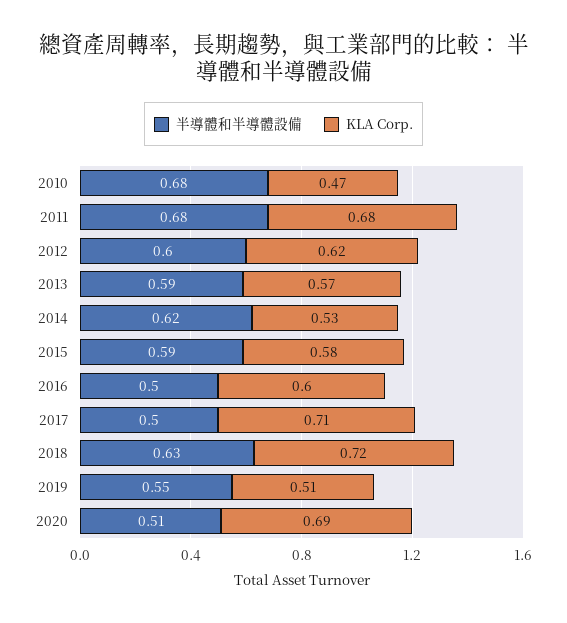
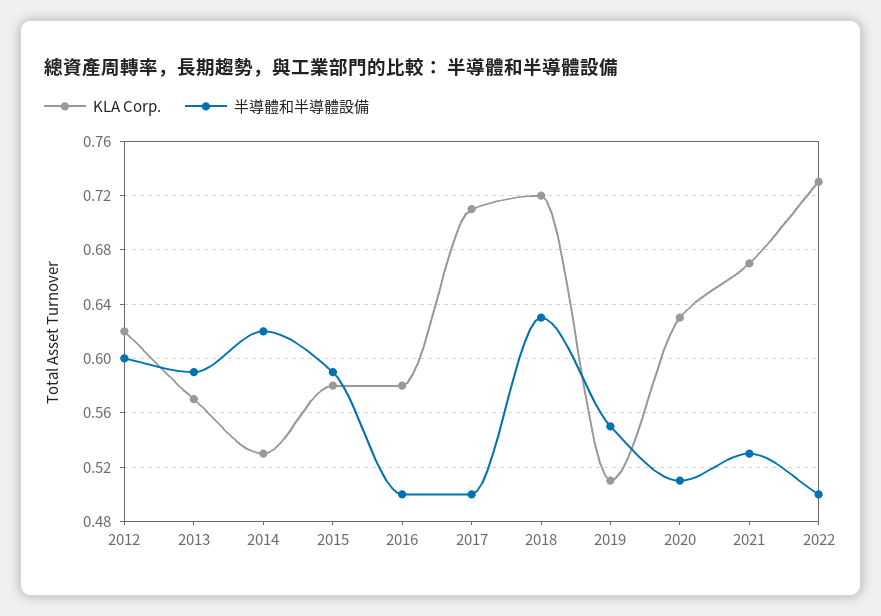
半導體和半導體設備, 2010: 0.68 -> none
KLA Corp., 2010: 0.47 -> none
半導體和半導體設備, 2011: 0.68 -> none
KLA Corp., 2011: 0.68 -> none
KLA Corp., 2016: 0.6 -> 0.58
KLA Corp., 2020: 0.69 -> 0.63
KLA Corp., 2021: none -> 0.67
半導體和半導體設備, 2021: none -> 0.53
KLA Corp., 2022: none -> 0.73
半導體和半導體設備, 2022: none -> 0.5

